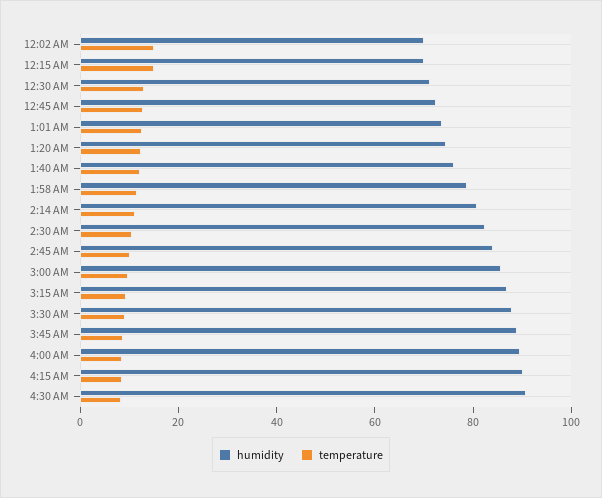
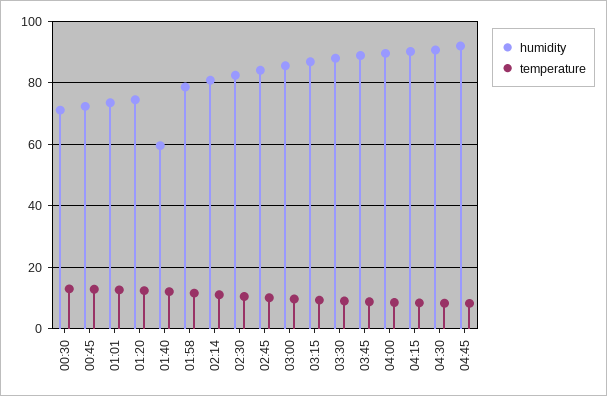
humidity, 12:02 AM: 70 -> none
temperature, 12:02 AM: 15 -> none
humidity, 12:15 AM: 70 -> none
temperature, 12:15 AM: 15 -> none
humidity, 1:40 AM: 75 -> 60
humidity, 04:45: none -> 92
temperature, 04:45: none -> 8

